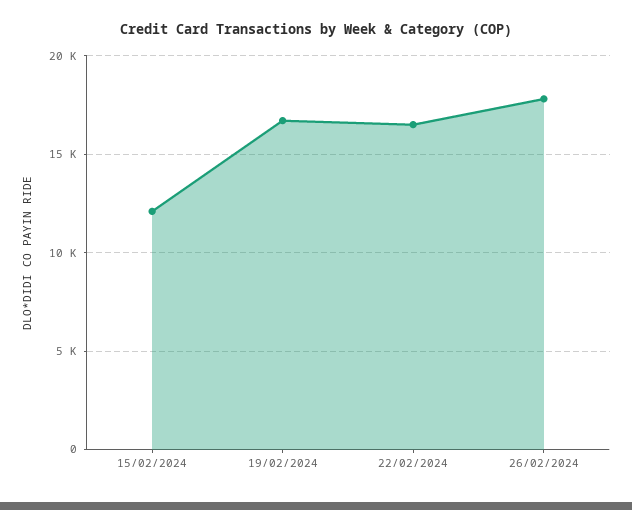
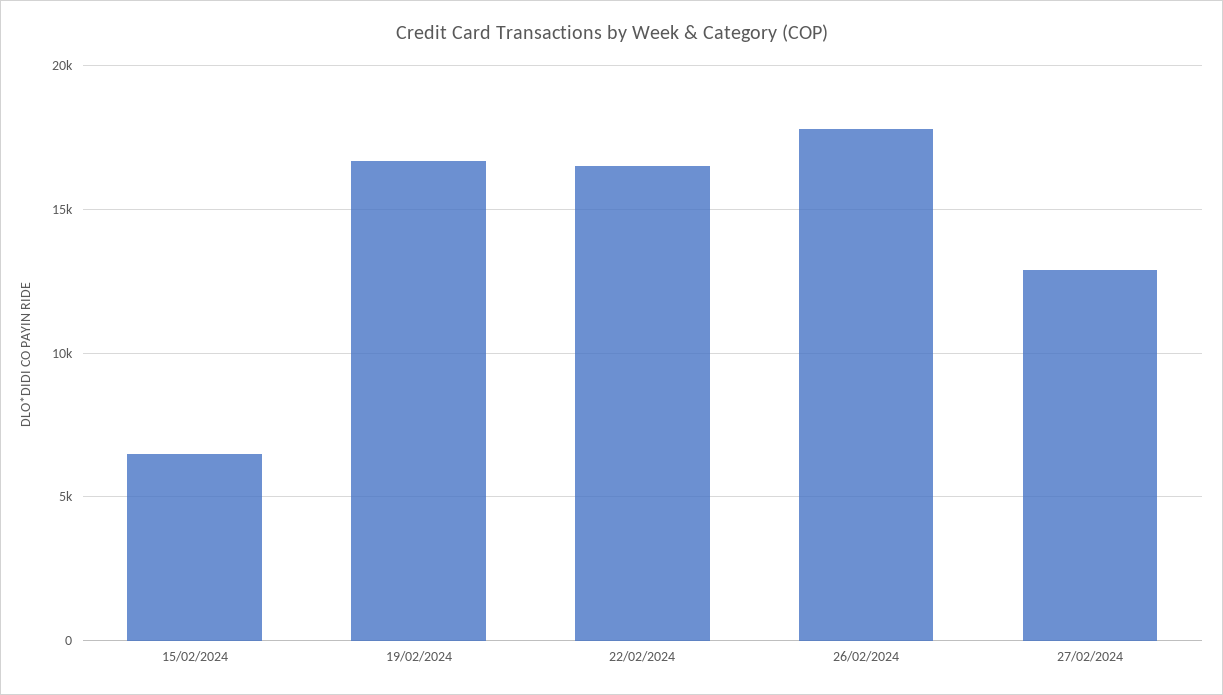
15/02/2024: 12000 -> 6500
27/02/2024: none -> 13000

